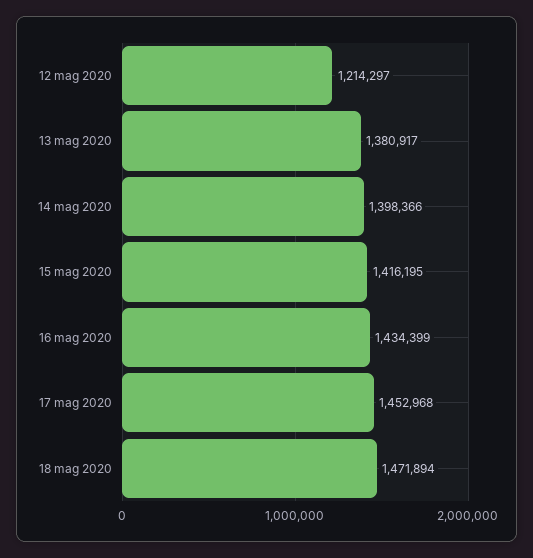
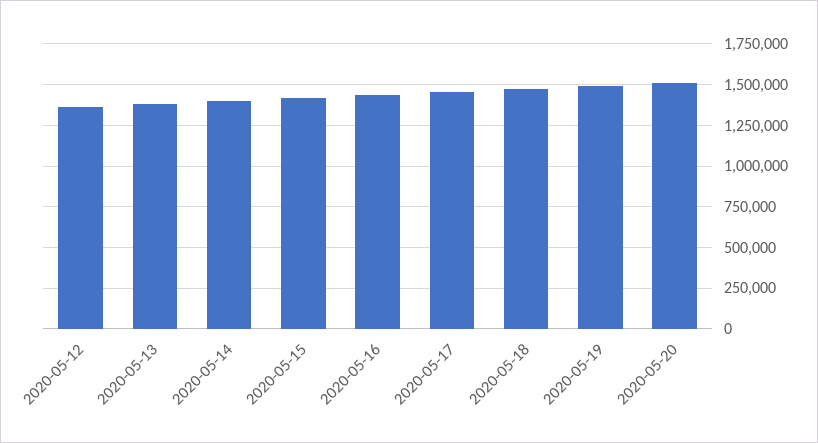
12 mag 2020: 1214297 -> 1350000
2020-05-19: none -> 1500000
2020-05-20: none -> 1500000

